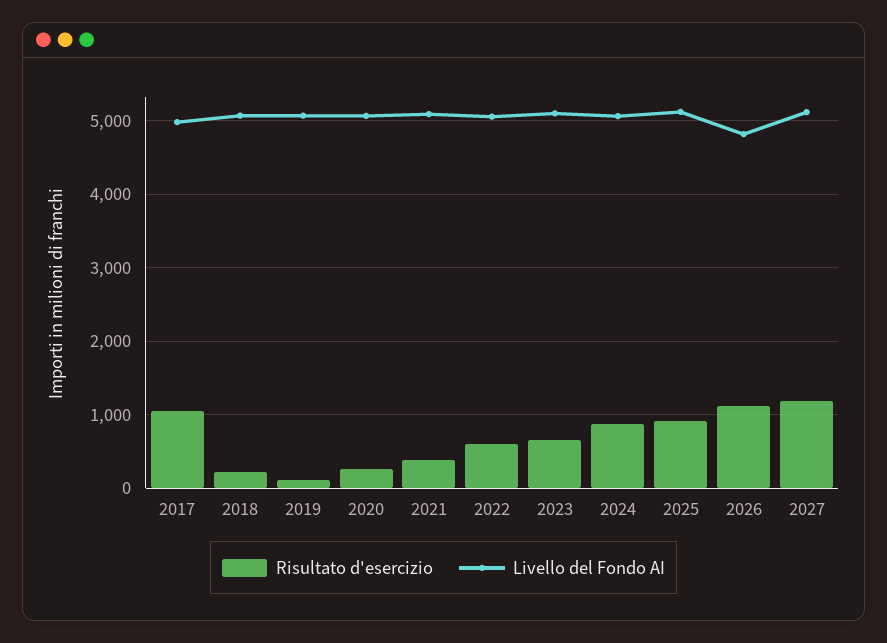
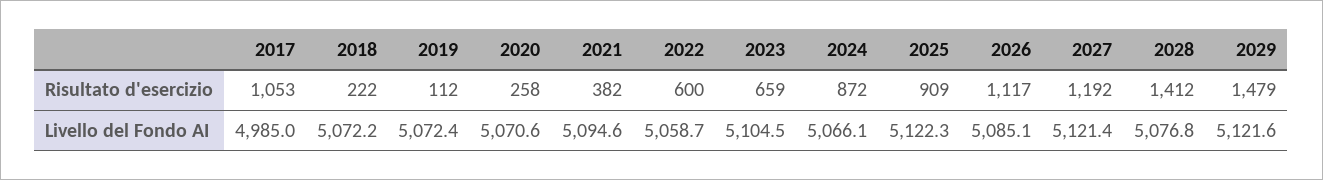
Livello del Fondo AI, 2026: 4800 -> 5085.1
Risultato d'esercizio, 2028: none -> 1412
Risultato d'esercizio, 2029: none -> 1479
Livello del Fondo AI, 2028: none -> 5076.8
Livello del Fondo AI, 2029: none -> 5121.6

